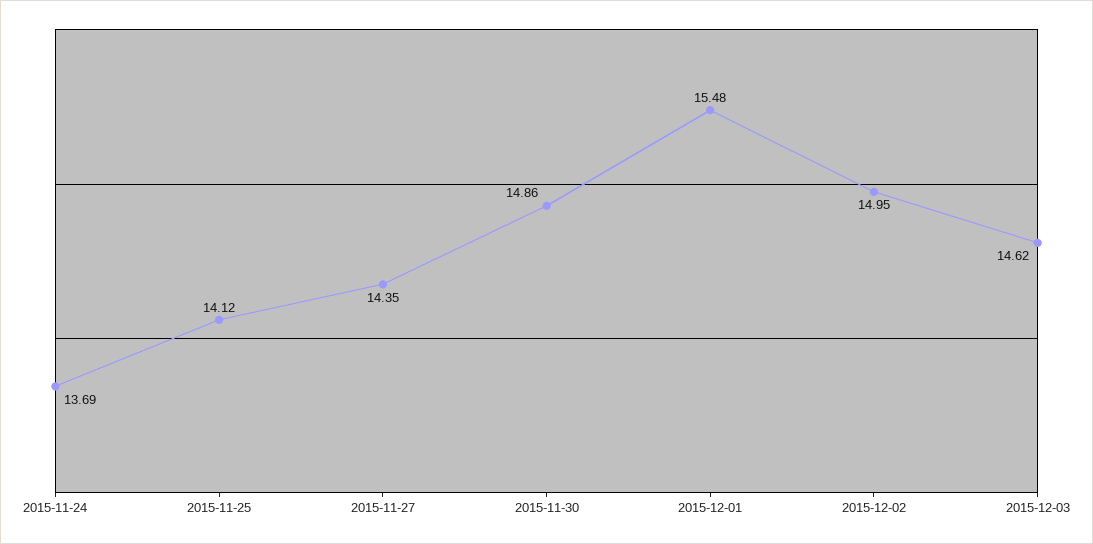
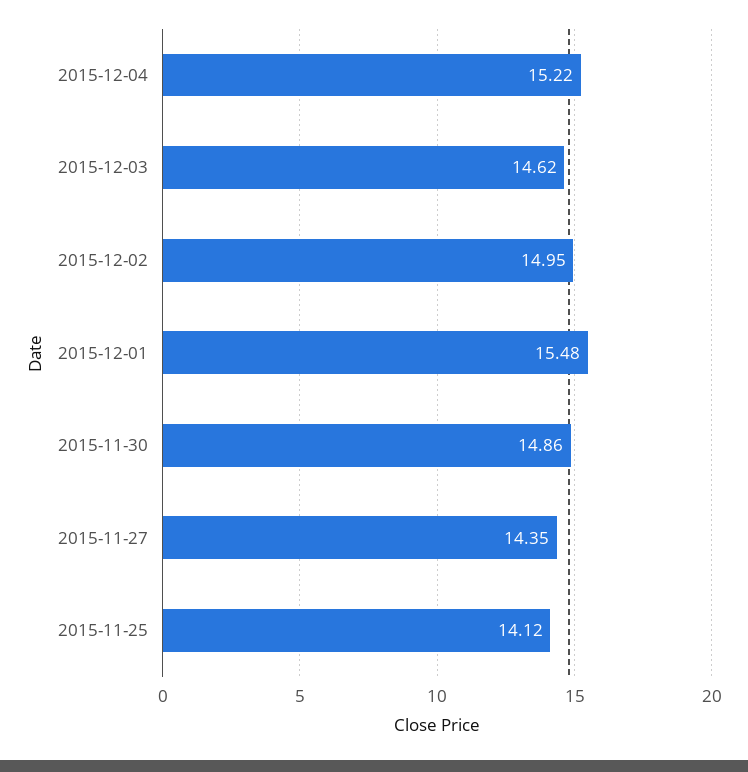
2015-11-24: 13.69 -> none
2015-12-04: none -> 15.22

